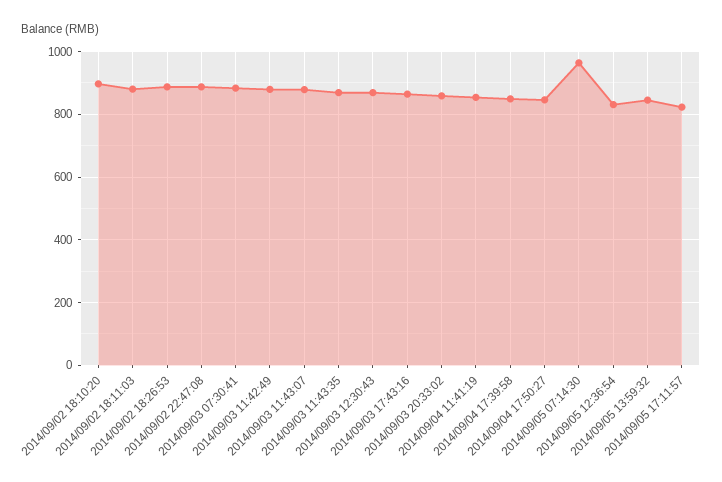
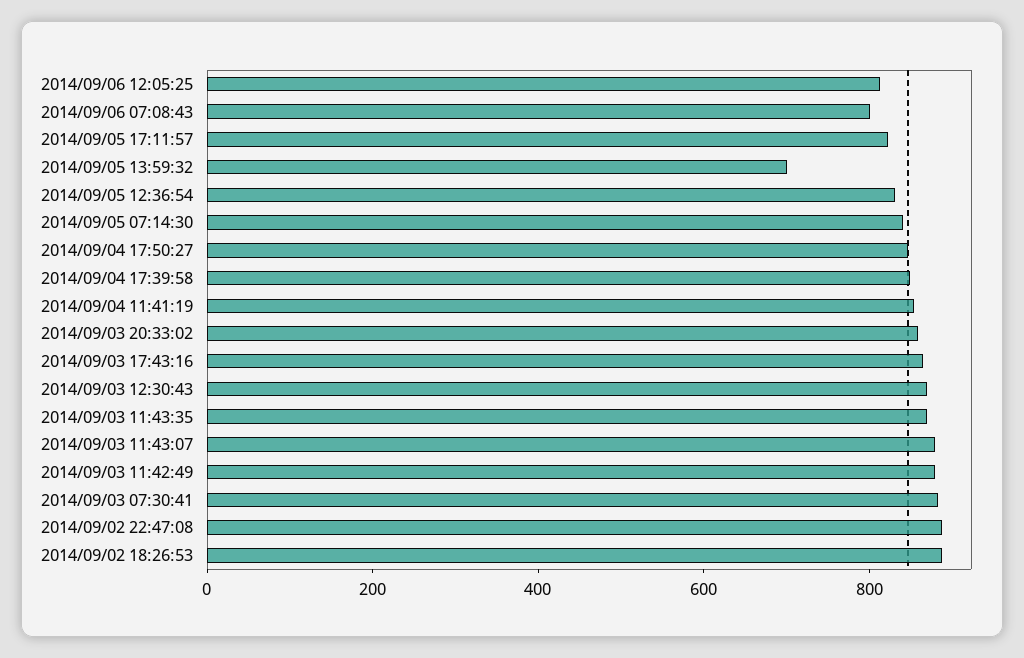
2014/09/02 18:10:20: 900 -> none
2014/09/02 18:11:03: 880 -> none
2014/09/05 07:14:30: 960 -> 850
2014/09/05 13:59:32: 840 -> 700
2014/09/06 12:05:25: none -> 800
2014/09/06 07:08:43: none -> 800

